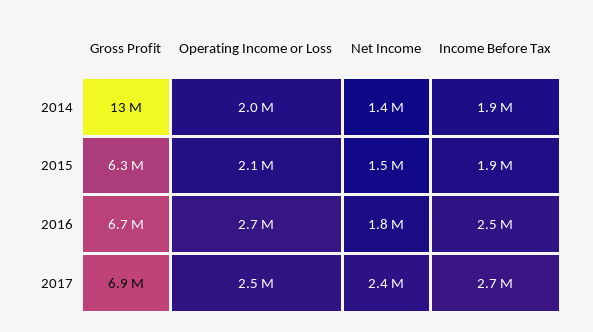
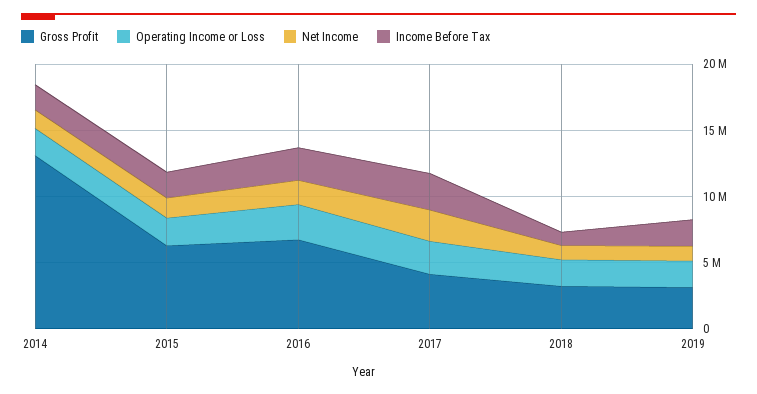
Gross Profit, 2017: 6900000 -> 4000000
Gross Profit, 2018: none -> 3000000
Operating Income or Loss, 2018: none -> 2000000
Net Income, 2018: none -> 1000000
Income Before Tax, 2018: none -> 1000000
Gross Profit, 2019: none -> 3000000
Operating Income or Loss, 2019: none -> 2000000
Net Income, 2019: none -> 1000000
Income Before Tax, 2019: none -> 2000000

